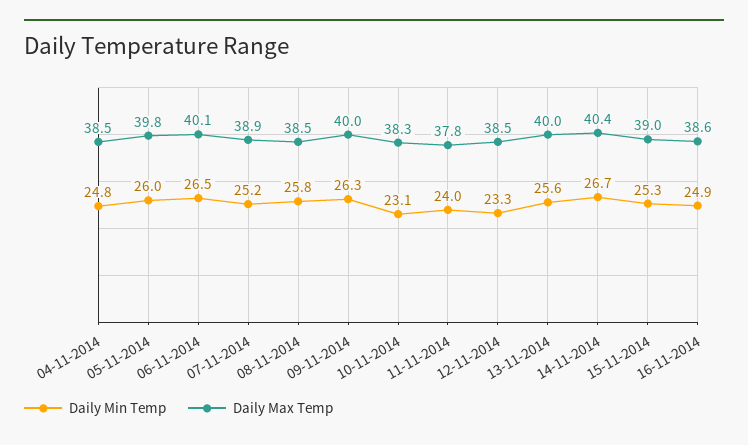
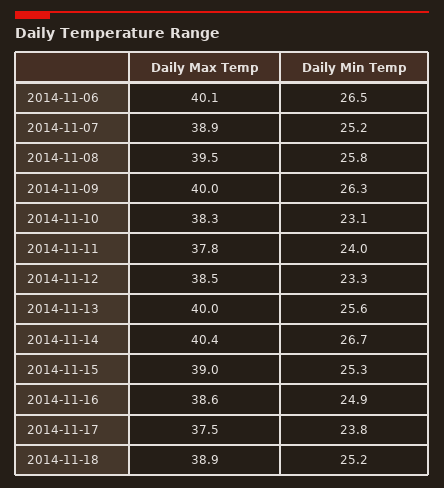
Daily Min Temp, 04-11-2014: 24.8 -> none
Daily Max Temp, 04-11-2014: 38.5 -> none
Daily Min Temp, 05-11-2014: 26 -> none
Daily Max Temp, 05-11-2014: 39.8 -> none
Daily Max Temp, 08-11-2014: 38.5 -> 39.5
Daily Max Temp, 2014-11-17: none -> 37.5
Daily Min Temp, 2014-11-17: none -> 23.8
Daily Max Temp, 2014-11-18: none -> 38.9
Daily Min Temp, 2014-11-18: none -> 25.2

